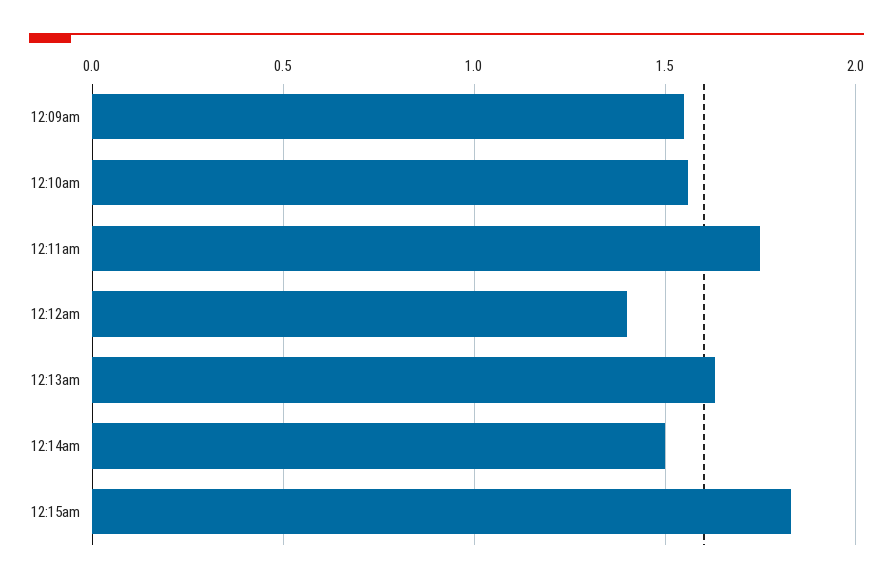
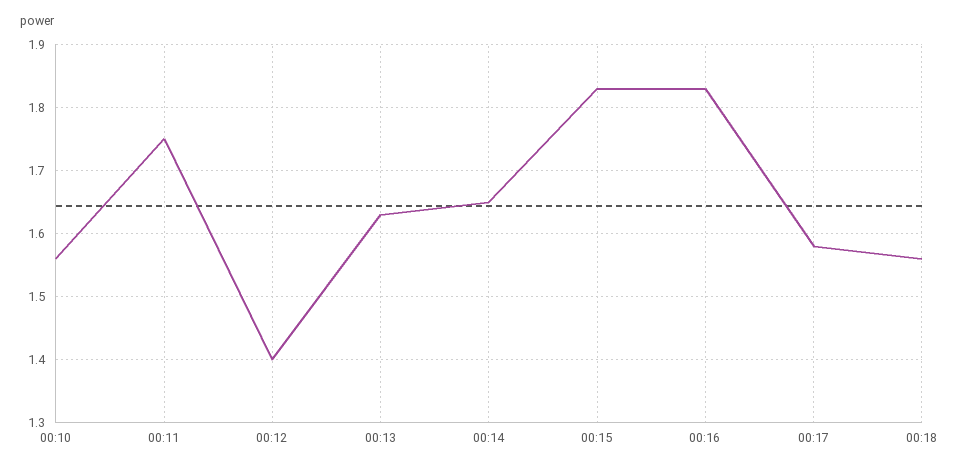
12:09am: 1.55 -> none
12:14am: 1.5 -> 1.65
00:16: none -> 1.83
00:17: none -> 1.58
00:18: none -> 1.56

